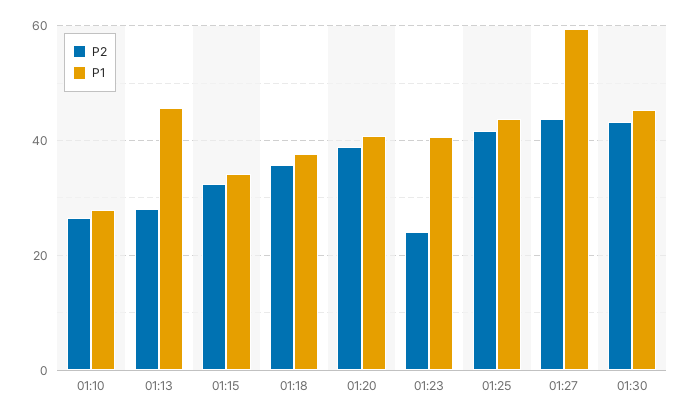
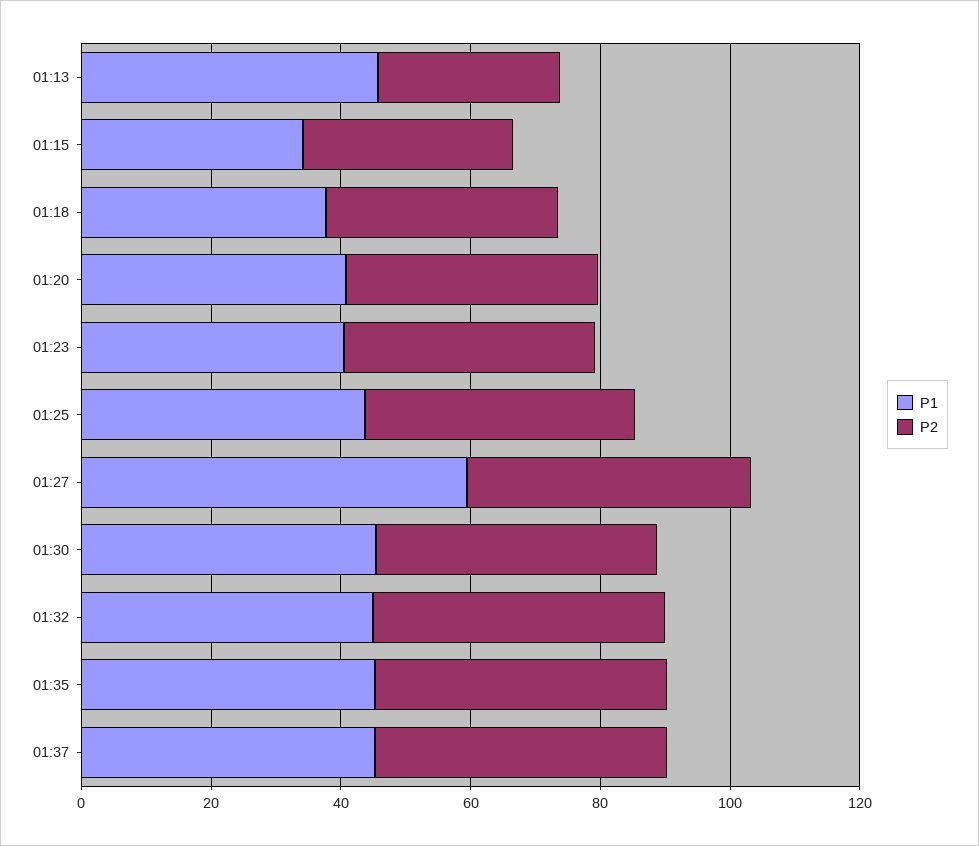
P2, 01:10: 26 -> none
P1, 01:10: 28 -> none
P2, 01:23: 24 -> 40
P1, 01:32: none -> 45
P2, 01:32: none -> 45
P1, 01:35: none -> 45
P2, 01:35: none -> 45
P1, 01:37: none -> 45
P2, 01:37: none -> 45

